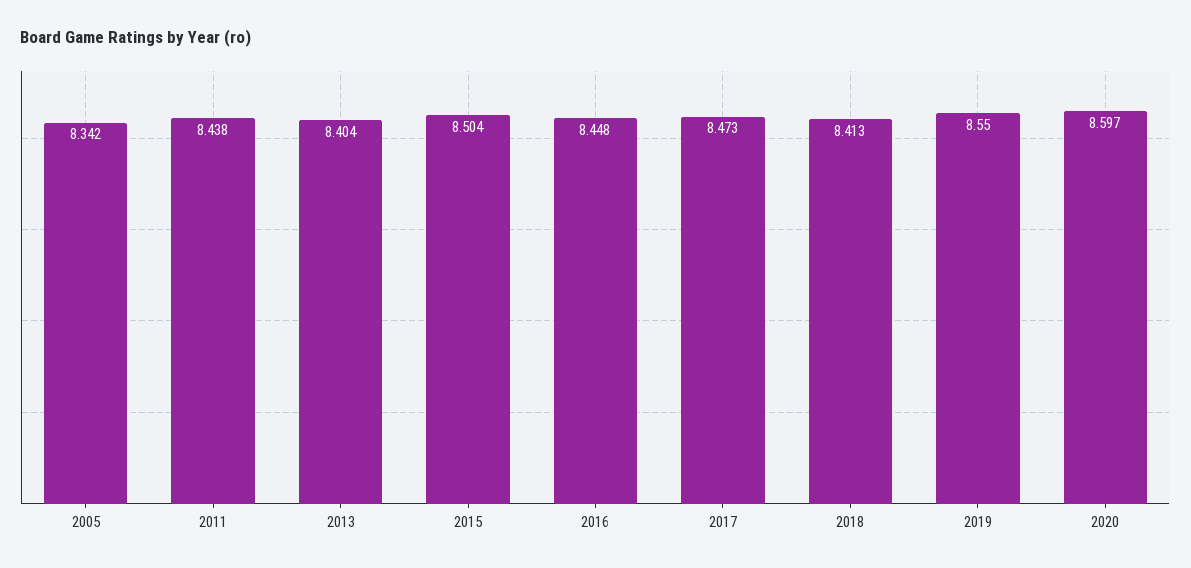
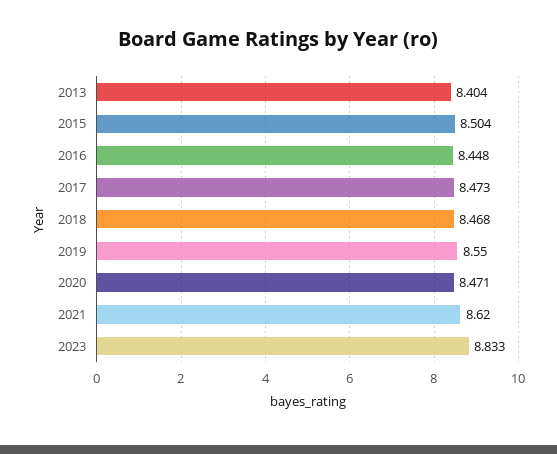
2005: 8.342 -> none
2011: 8.438 -> none
2018: 8.413 -> 8.468
2020: 8.597 -> 8.471
2021: none -> 8.62
2023: none -> 8.833

